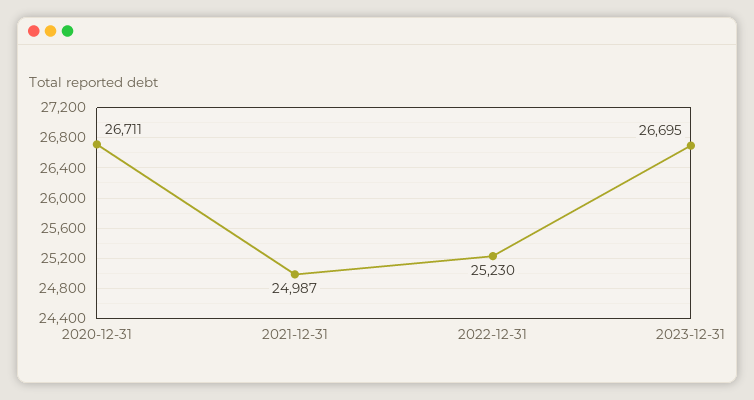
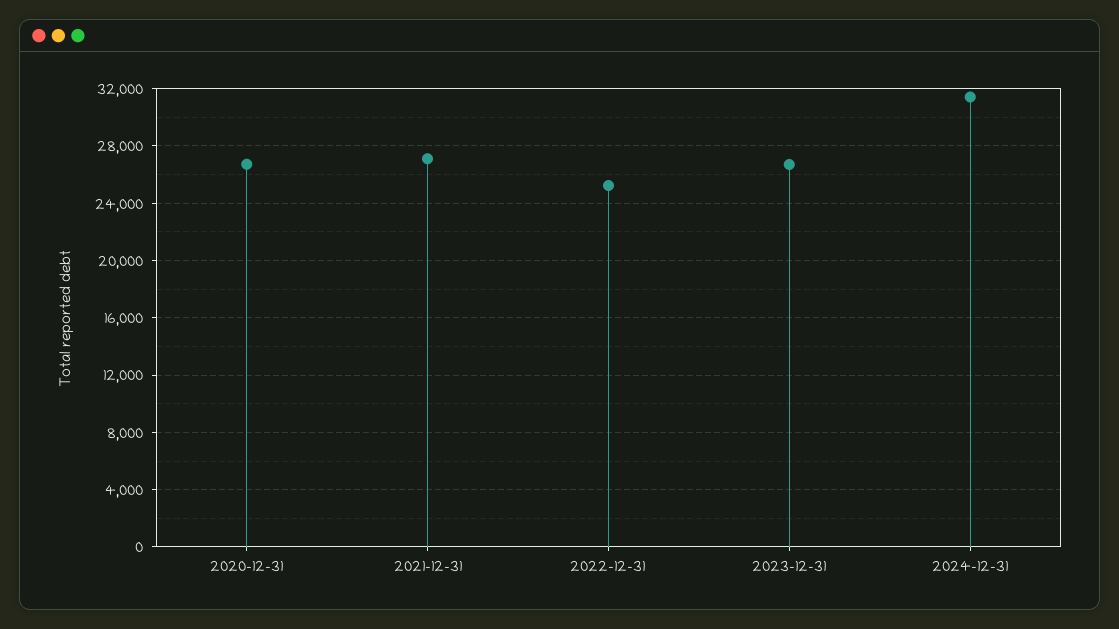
2021-12-31: 24987 -> 27000
2024-12-31: none -> 31500

